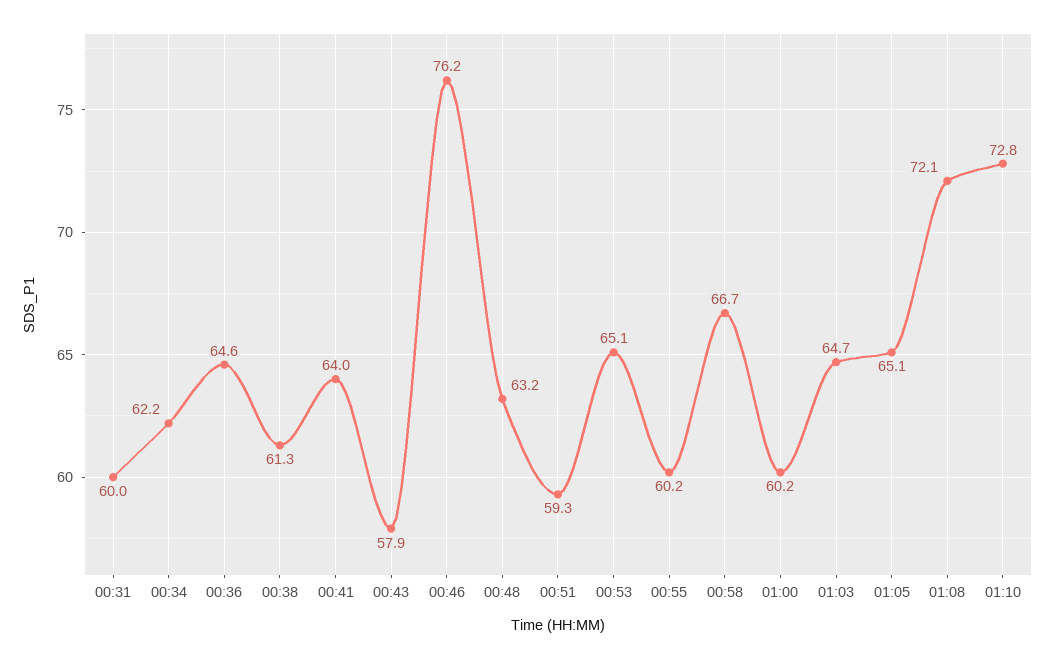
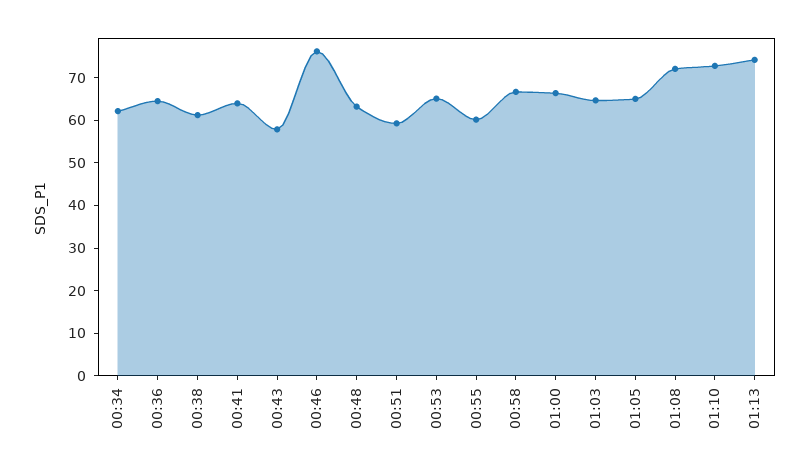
00:31: 60 -> none
01:00: 60.2 -> 66
01:13: none -> 74

